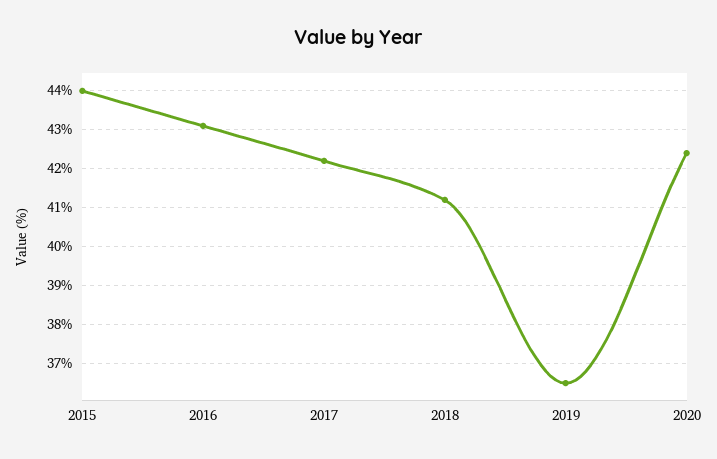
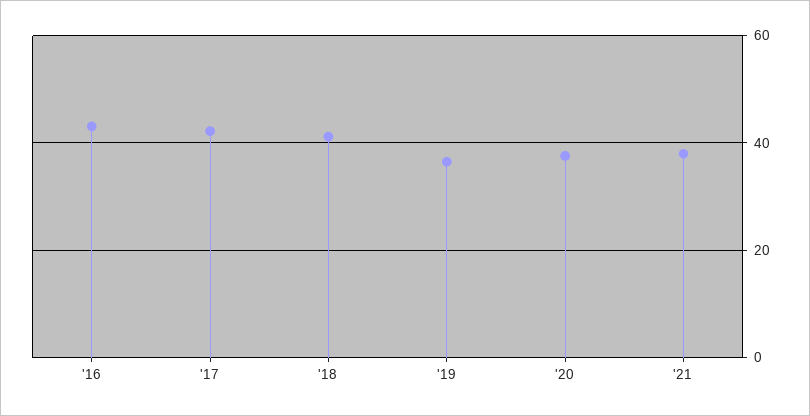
2015: 44 -> none
2020: 42.5 -> 38
'21: none -> 38

